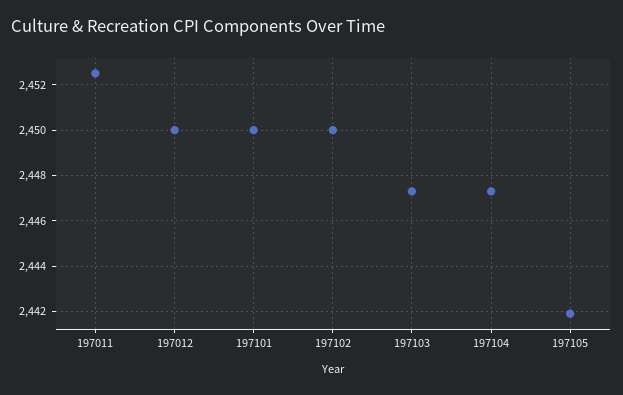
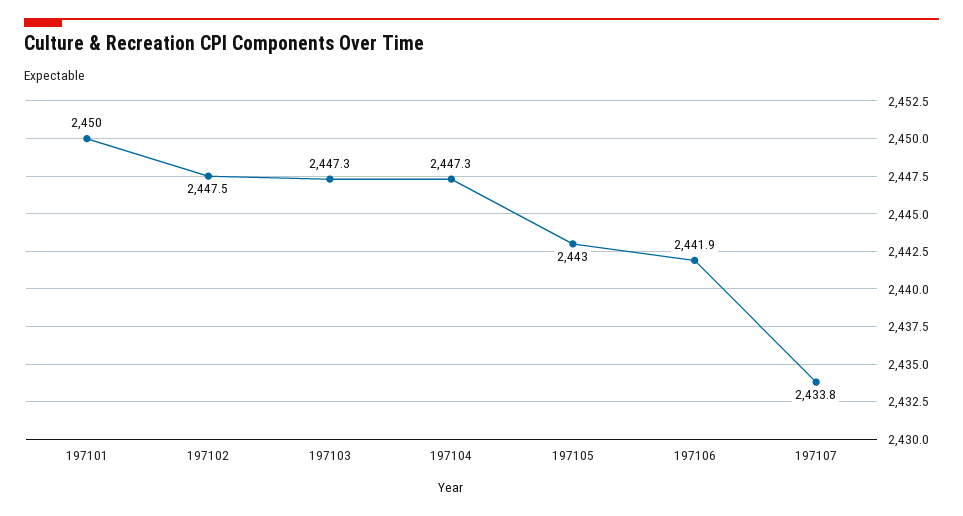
197011: 2452.5 -> none
197012: 2450 -> none
197102: 2450 -> 2447.5
197105: 2442 -> 2443
197106: none -> 2441.9
197107: none -> 2433.8

